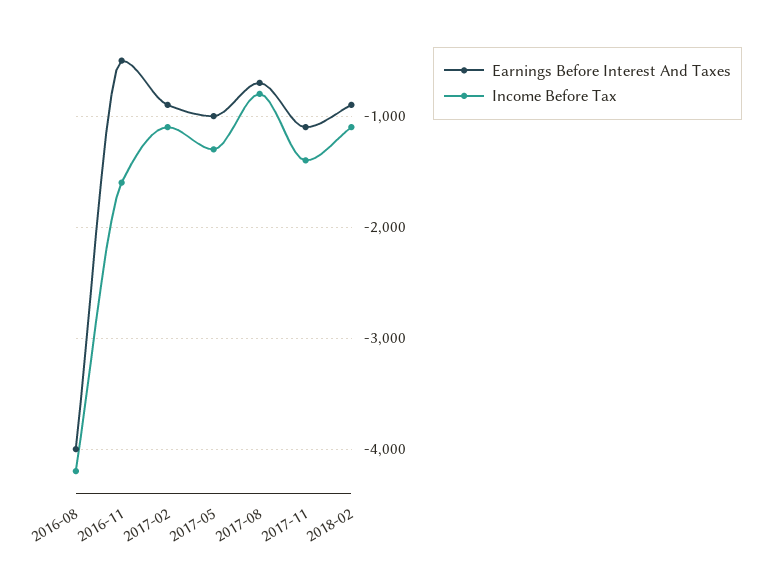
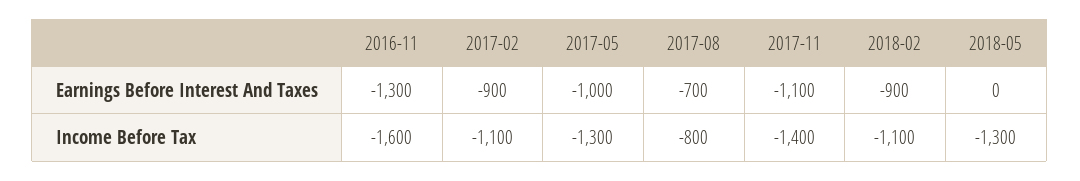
Earnings Before Interest And Taxes, 2016-08: -4000 -> none
Income Before Tax, 2016-08: -4200 -> none
Earnings Before Interest And Taxes, 2016-11: -500 -> -1300
Earnings Before Interest And Taxes, 2018-05: none -> 0
Income Before Tax, 2018-05: none -> -1300

